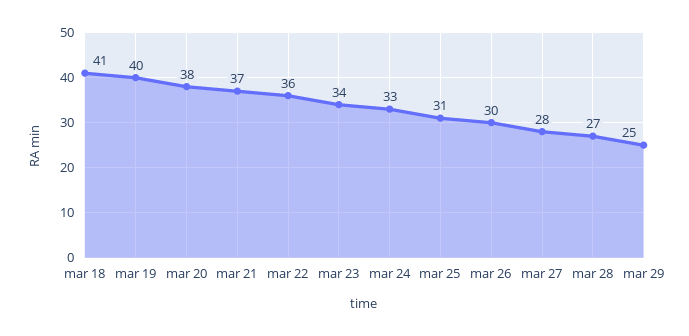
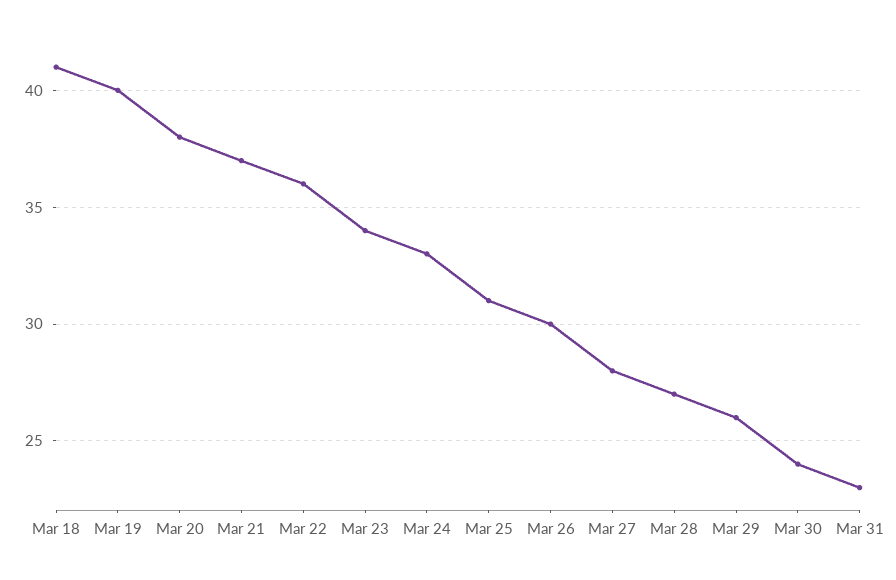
mar 29: 25 -> 26
Mar 30: none -> 24
Mar 31: none -> 23

